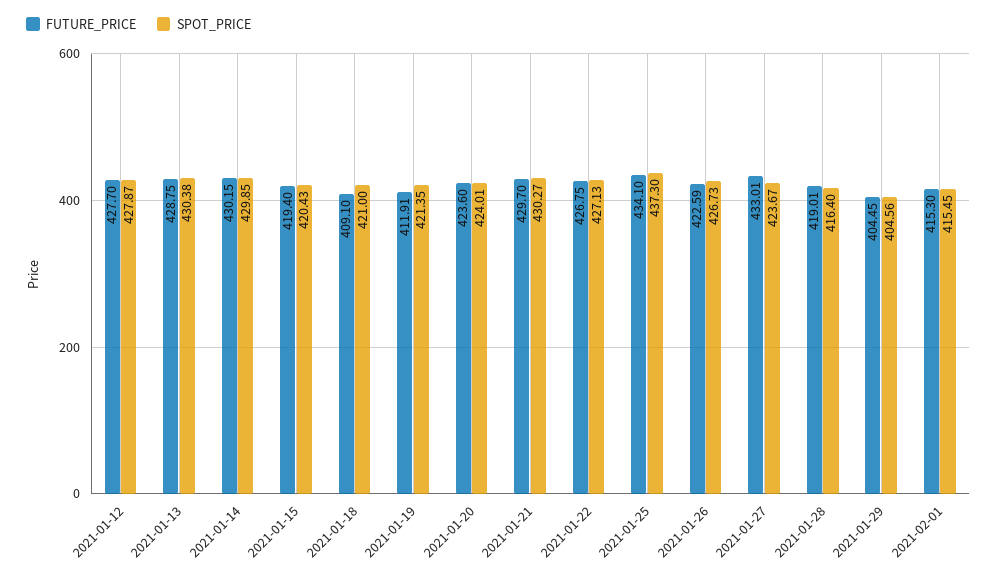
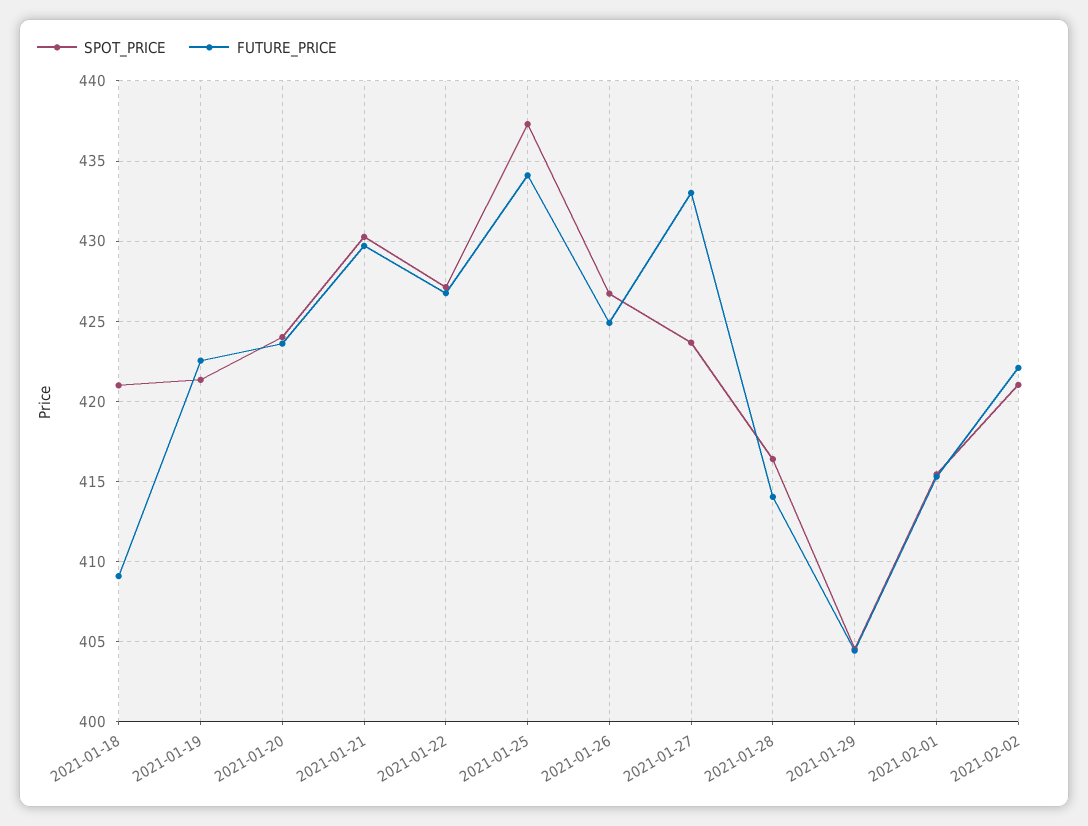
FUTURE_PRICE, 2021-01-12: 427.7 -> none
SPOT_PRICE, 2021-01-12: 427.87 -> none
FUTURE_PRICE, 2021-01-13: 428.75 -> none
SPOT_PRICE, 2021-01-13: 430.38 -> none
FUTURE_PRICE, 2021-01-14: 430.15 -> none
SPOT_PRICE, 2021-01-14: 429.85 -> none
FUTURE_PRICE, 2021-01-15: 419.4 -> none
SPOT_PRICE, 2021-01-15: 420.43 -> none
FUTURE_PRICE, 2021-01-19: 411.91 -> 422.5
FUTURE_PRICE, 2021-01-26: 422.59 -> 425
FUTURE_PRICE, 2021-01-28: 419.01 -> 414
SPOT_PRICE, 2021-02-02: none -> 421
FUTURE_PRICE, 2021-02-02: none -> 422

